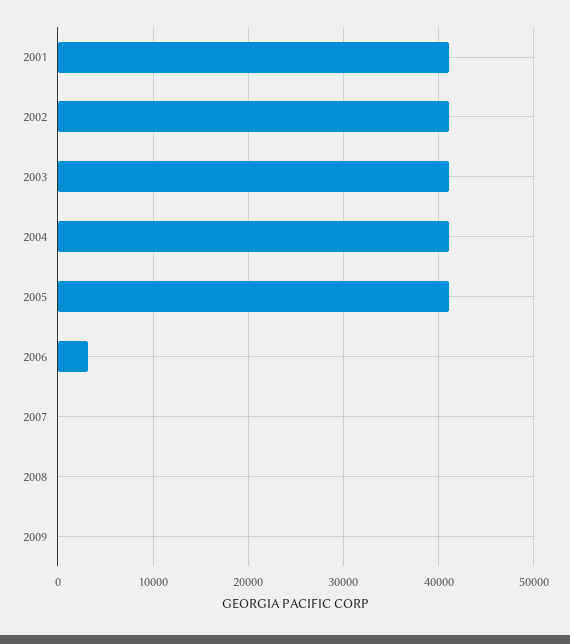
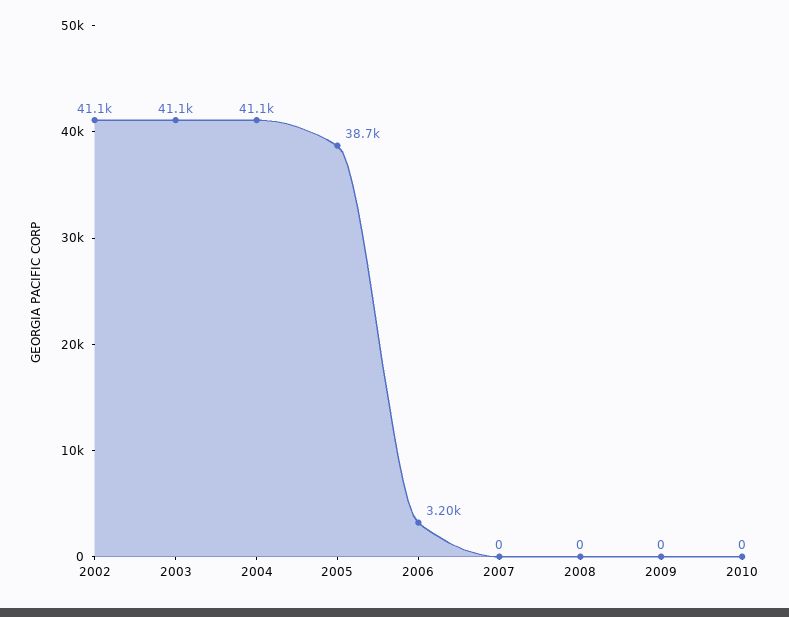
2001: 41000 -> none
2005: 41000 -> 38700
2010: none -> 0

